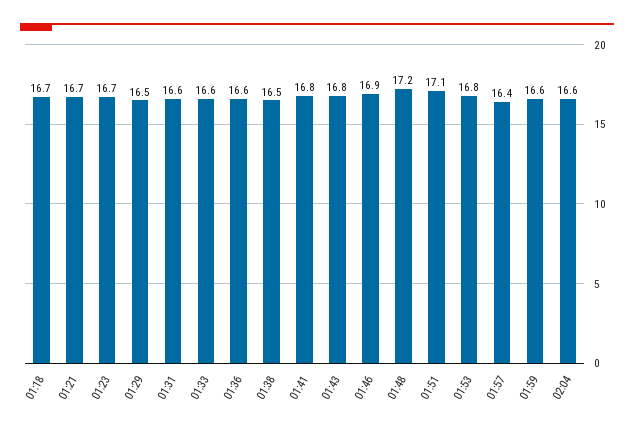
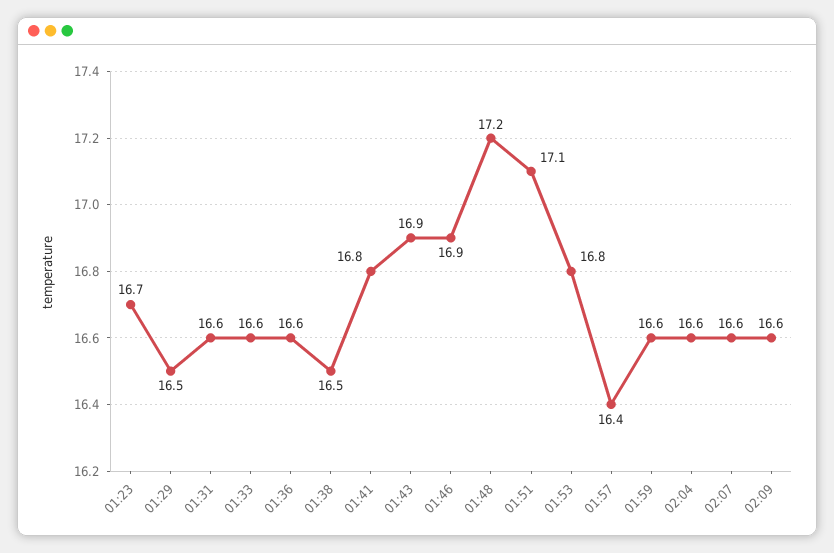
01:18: 16.7 -> none
01:21: 16.7 -> none
01:43: 16.8 -> 16.9
02:07: none -> 16.6
02:09: none -> 16.6

